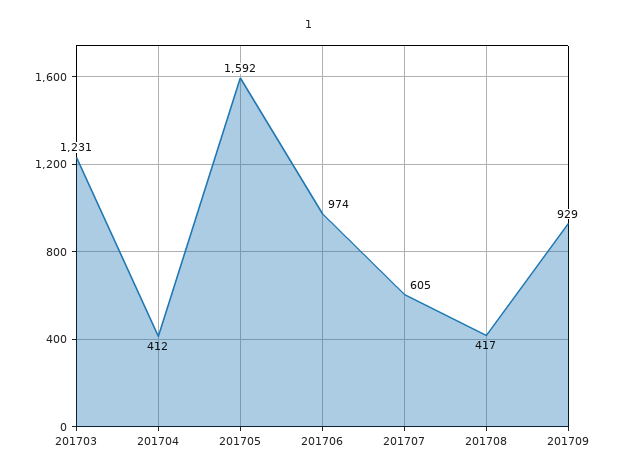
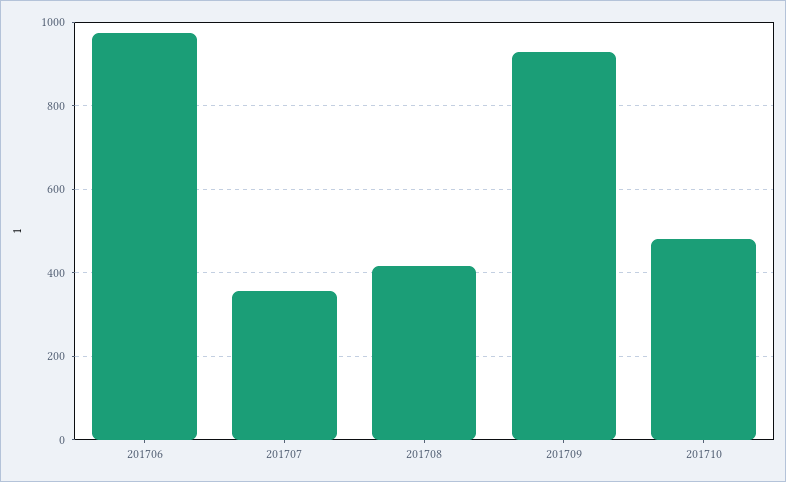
201703: 1231 -> none
201704: 412 -> none
201705: 1592 -> none
201707: 605 -> 360
201710: none -> 480

